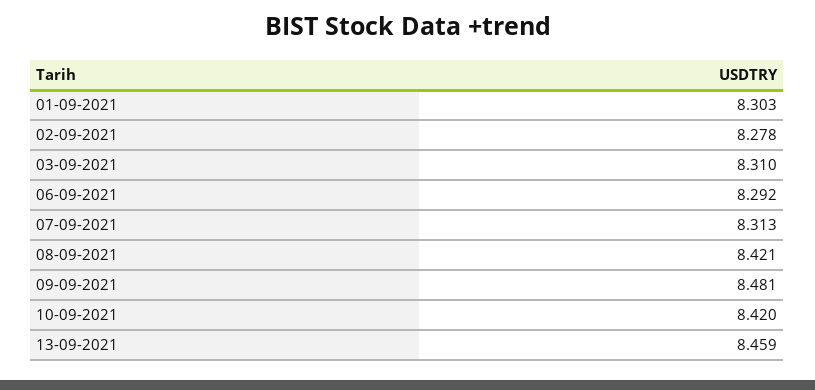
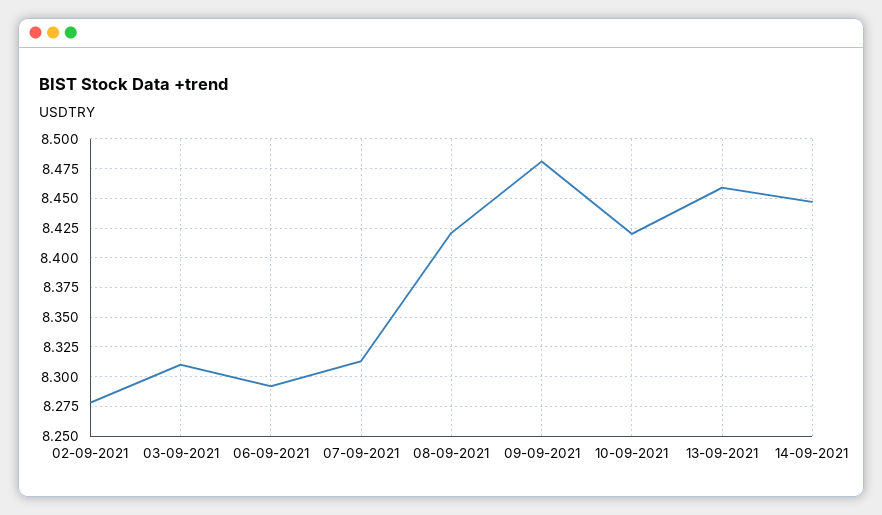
01-09-2021: 8.303 -> none
14-09-2021: none -> 8.45

